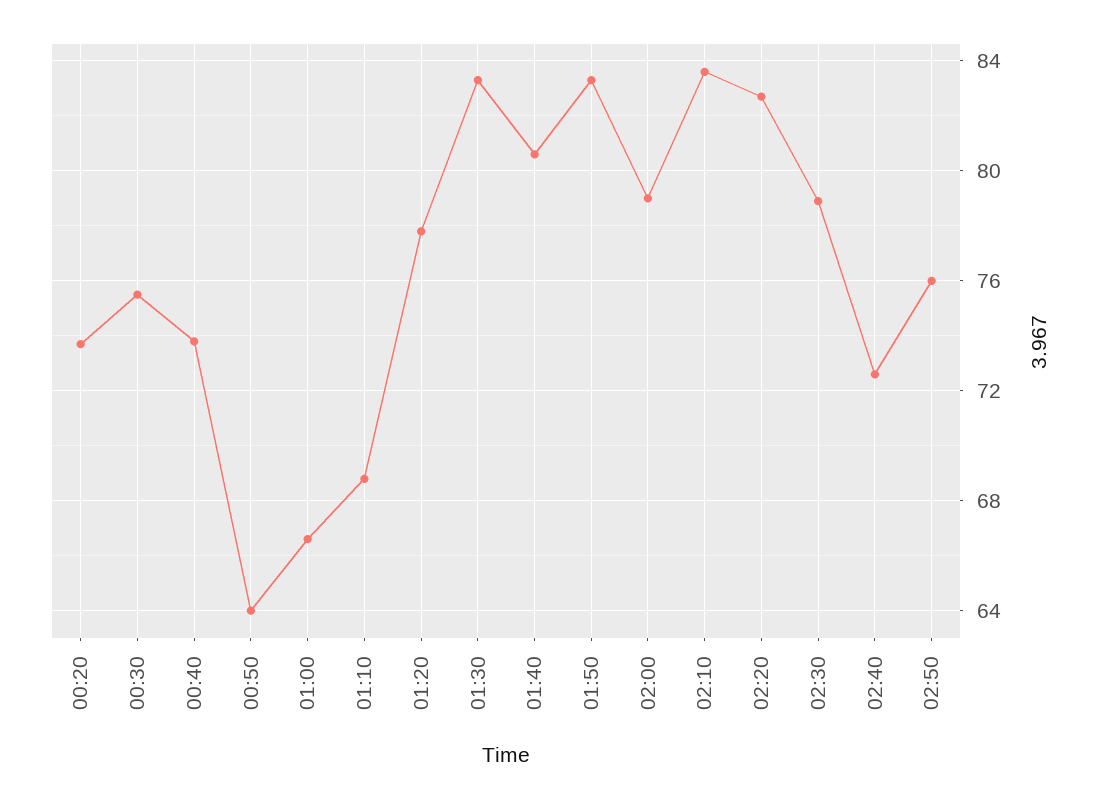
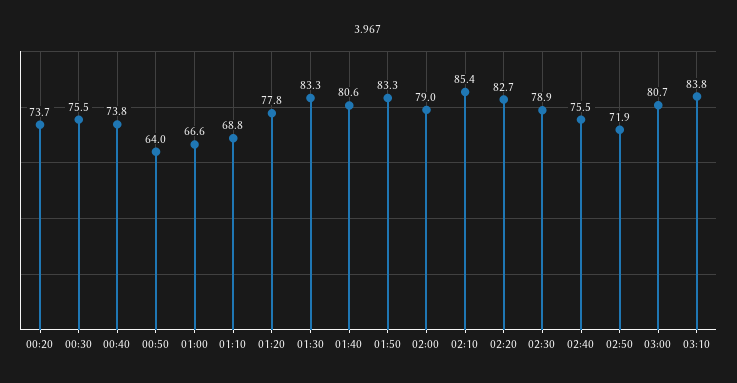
02:10: 83.5 -> 85.4
02:40: 72.5 -> 75.5
02:50: 76 -> 71.9
03:00: none -> 80.7
03:10: none -> 83.8

